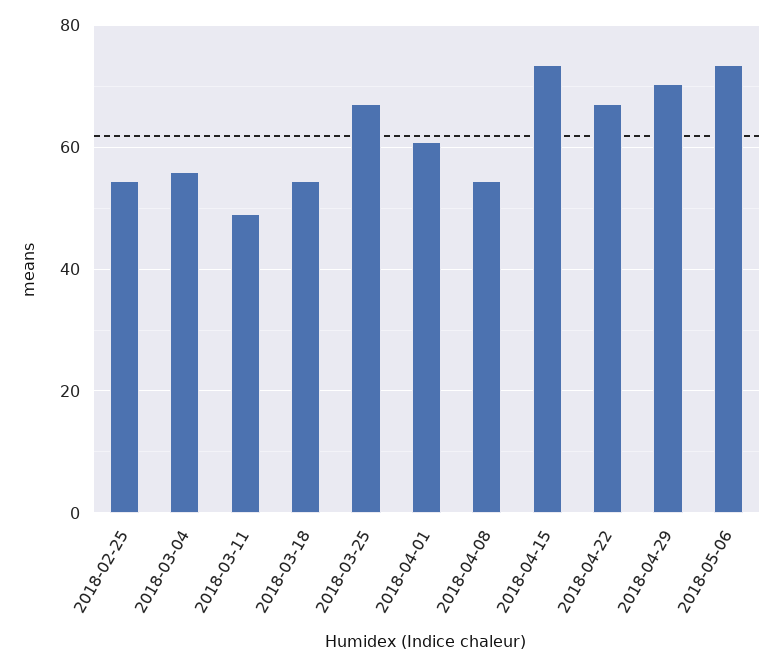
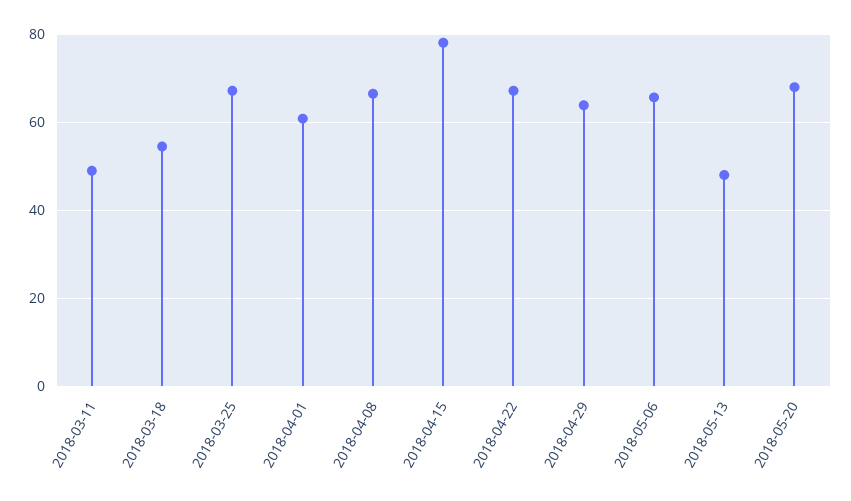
2018-02-25: 54 -> none
2018-03-04: 56 -> none
2018-04-08: 54 -> 66
2018-04-15: 74 -> 78
2018-04-29: 70 -> 64
2018-05-06: 74 -> 66
2018-05-13: none -> 48
2018-05-20: none -> 68

